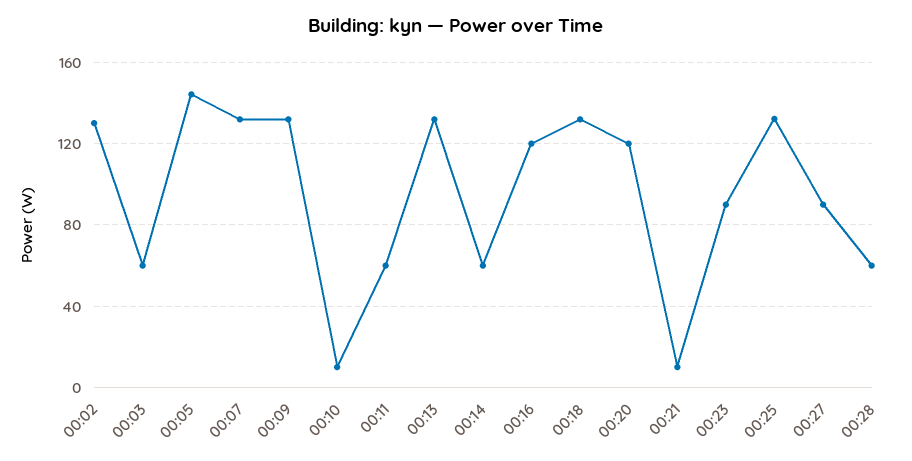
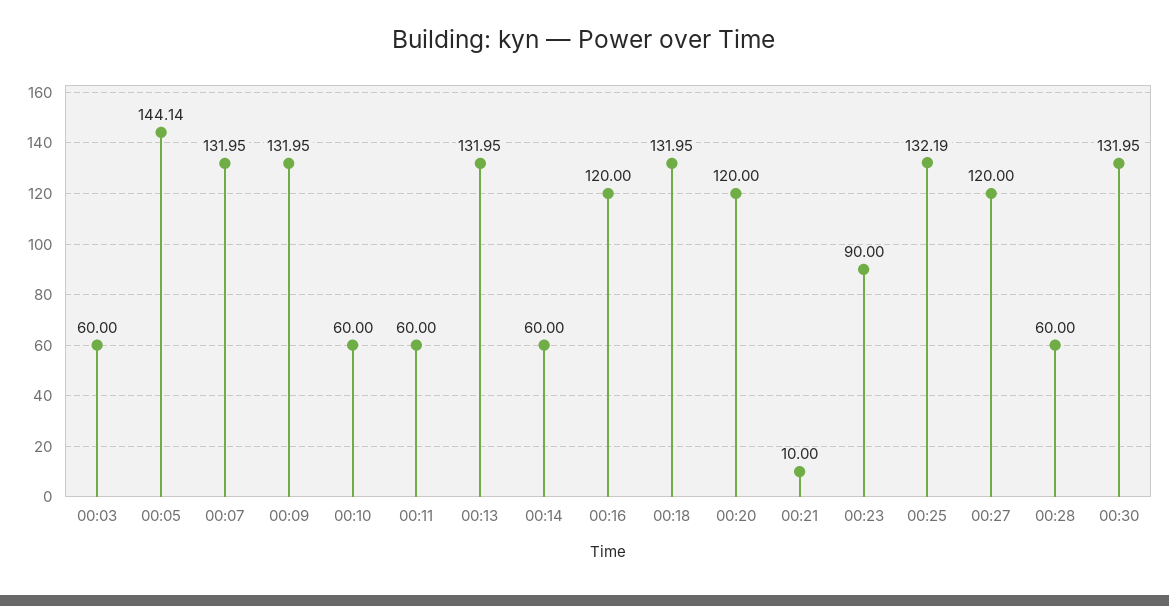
00:02: 130 -> none
00:10: 10 -> 60
00:27: 90 -> 120
00:30: none -> 131.95

